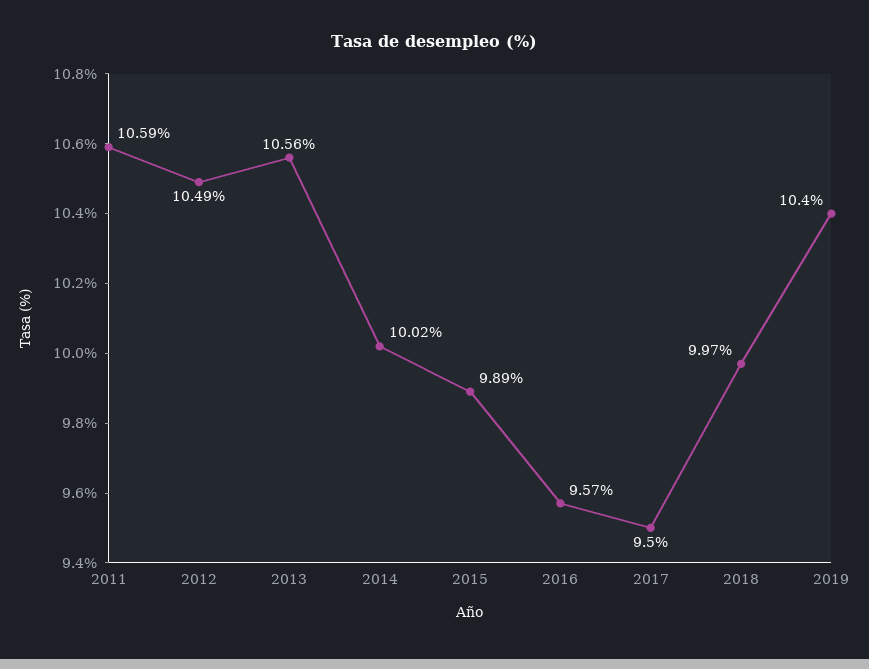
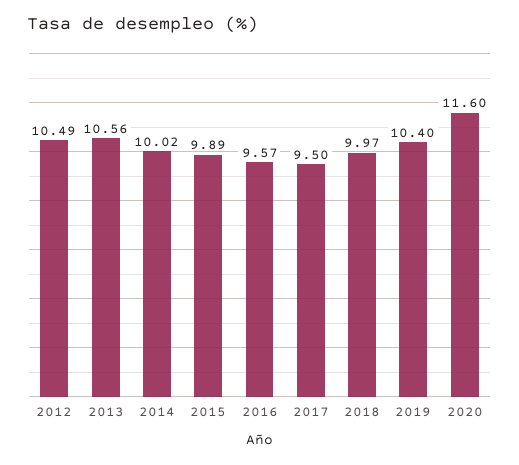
2011: 10.59 -> none
2020: none -> 11.6

